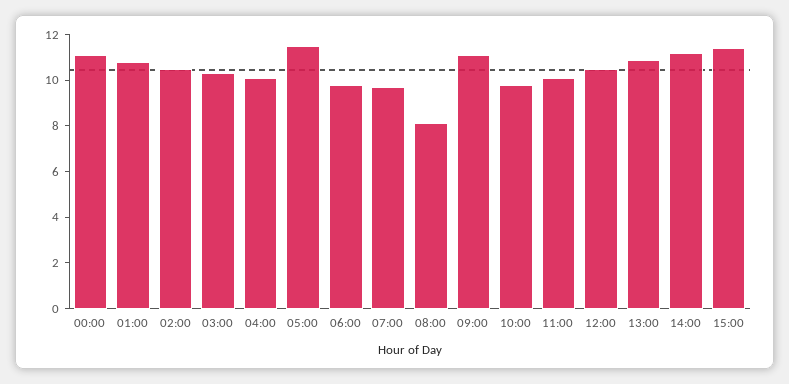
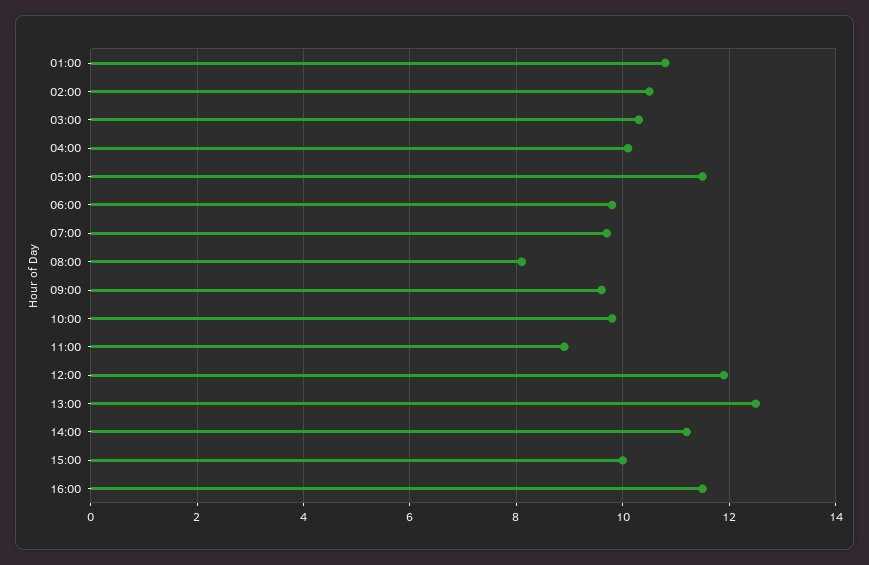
00:00: 11 -> none
09:00: 11 -> 9.5
11:00: 10 -> 9
12:00: 10.5 -> 12
13:00: 11 -> 12.5
15:00: 11.5 -> 10
16:00: none -> 11.5

